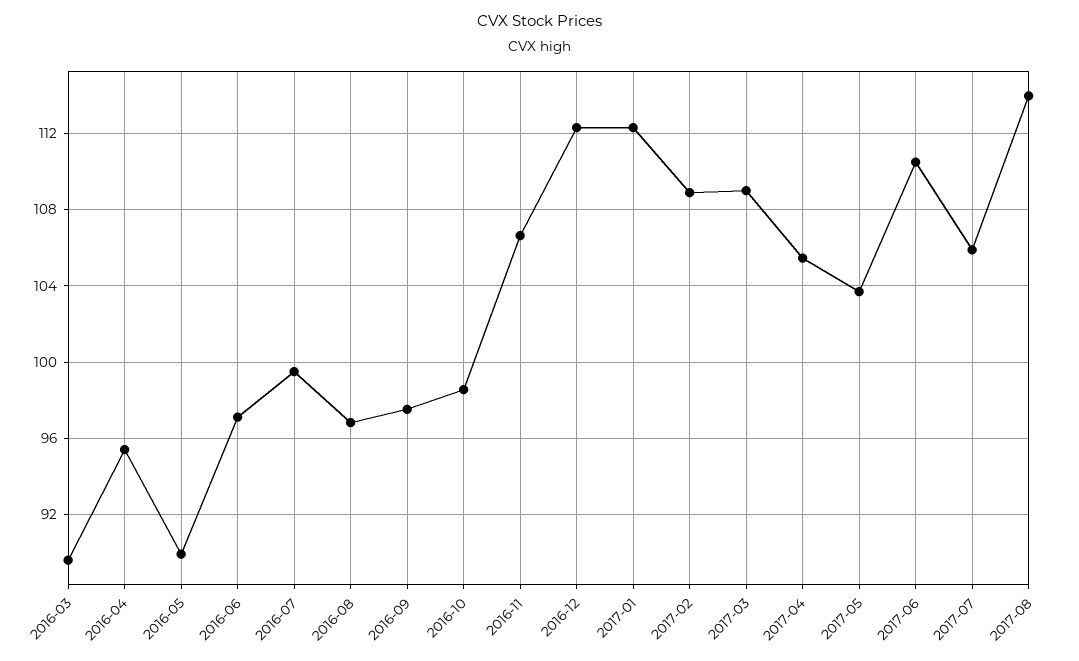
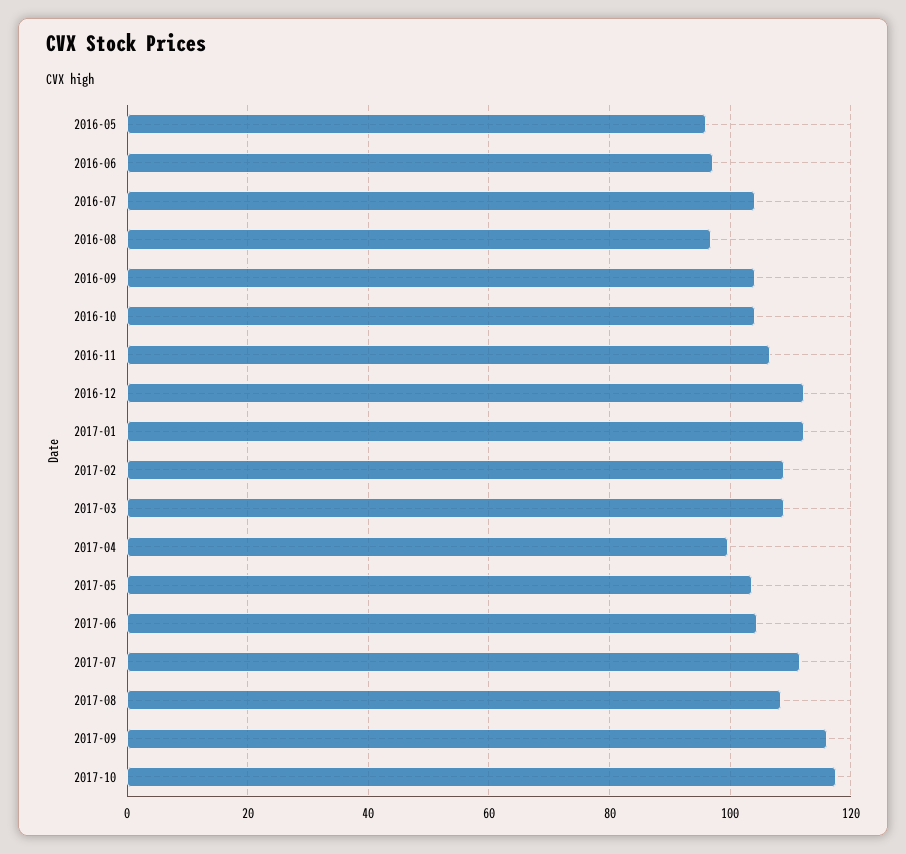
2016-03: 89.5 -> none
2016-04: 95.5 -> none
2016-05: 90 -> 96
2016-07: 99.5 -> 104
2016-09: 97.5 -> 104
2016-10: 98.5 -> 104
2017-04: 105.5 -> 100
2017-06: 110.5 -> 104
2017-07: 106 -> 112
2017-08: 114 -> 108
2017-09: none -> 116
2017-10: none -> 118

